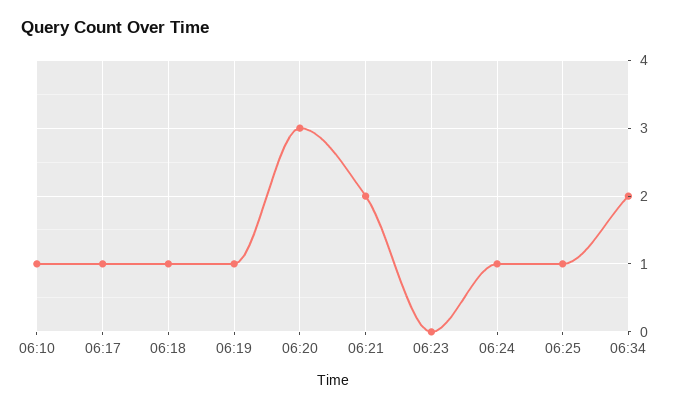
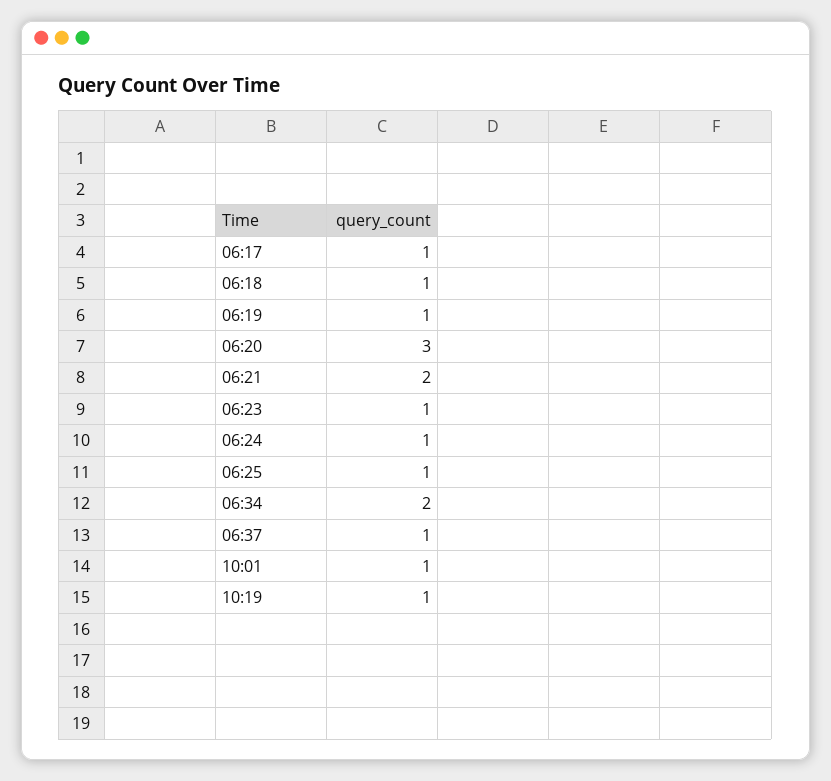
06:10: 1 -> none
06:23: 0 -> 1
06:37: none -> 1
10:01: none -> 1
10:19: none -> 1

